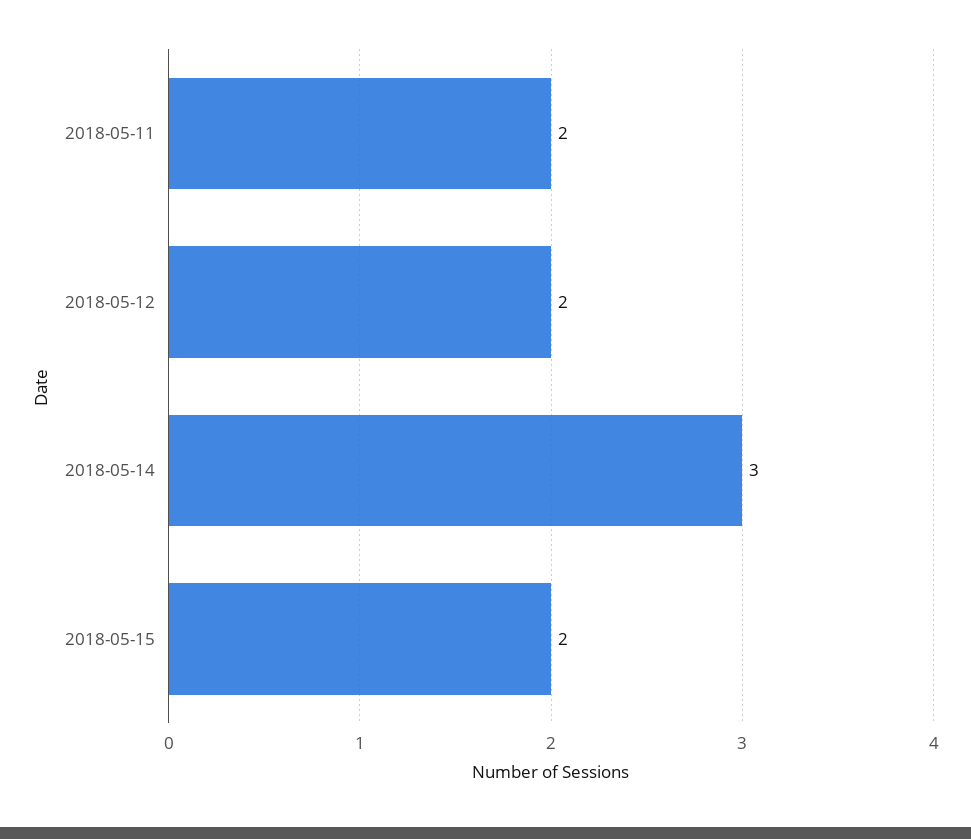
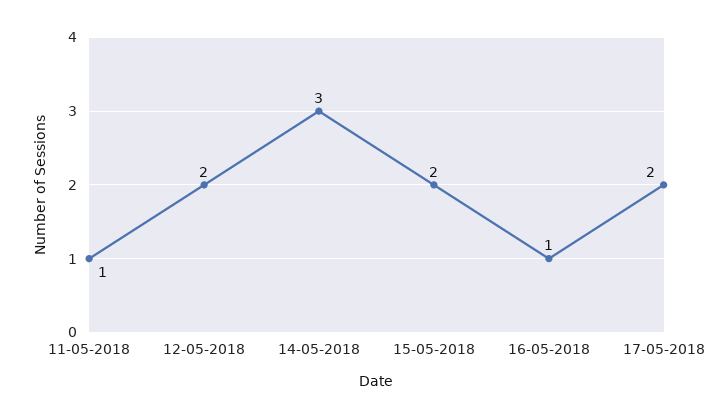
2018-05-11: 2 -> 1
16-05-2018: none -> 1
17-05-2018: none -> 2

